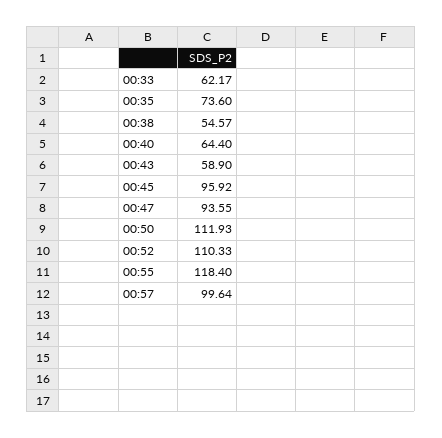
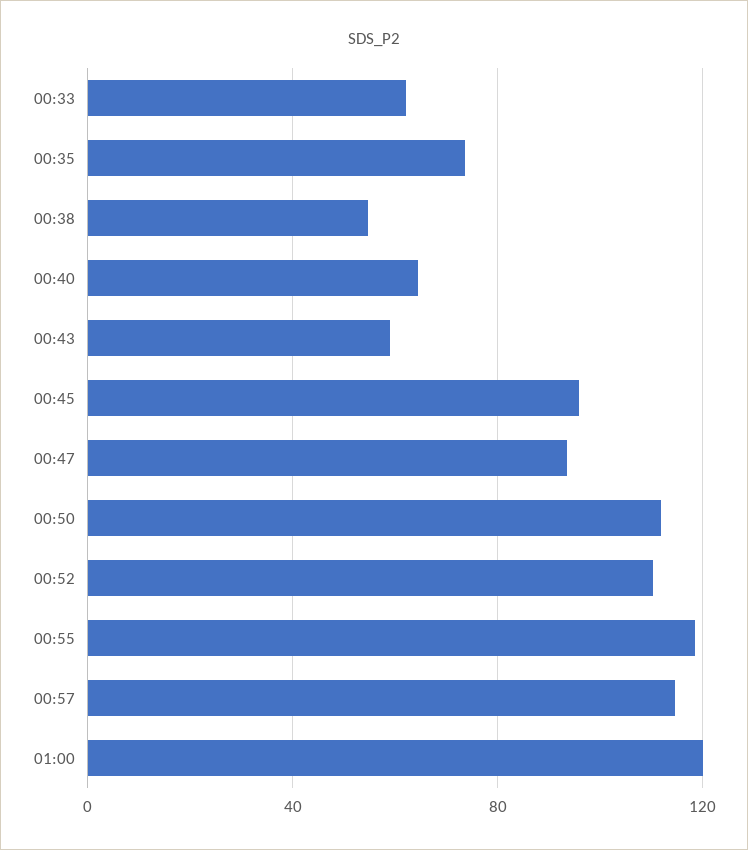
00:57: 99.64 -> 115
01:00: none -> 120

